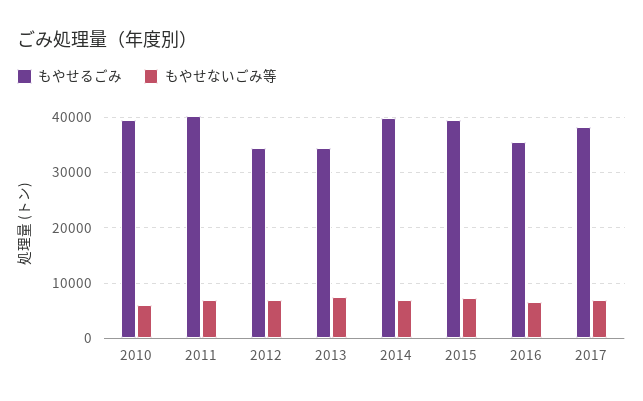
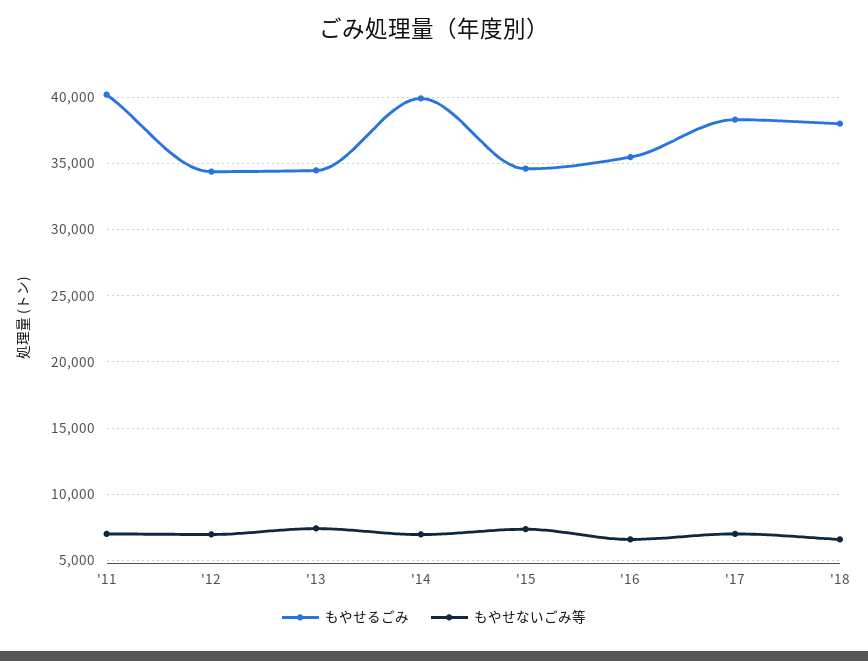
もやせるごみ, 2010: 40000 -> none
もやせないごみ等, 2010: 6000 -> none
もやせるごみ, 2015: 40000 -> 34500
もやせるごみ, '18: none -> 38000
もやせないごみ等, '18: none -> 6500

